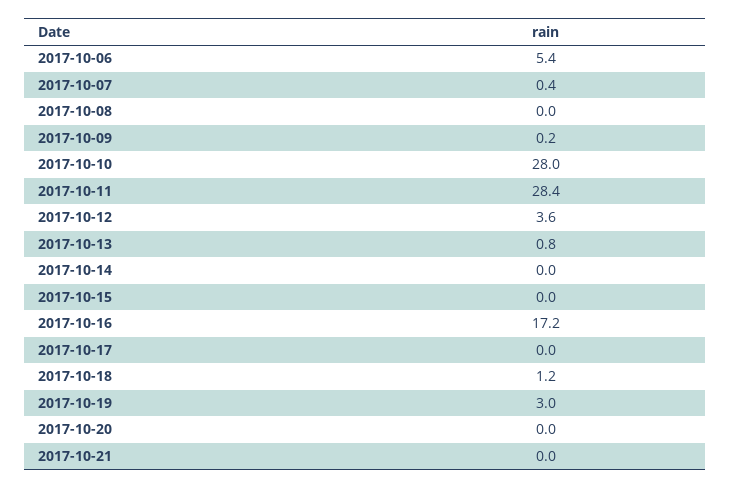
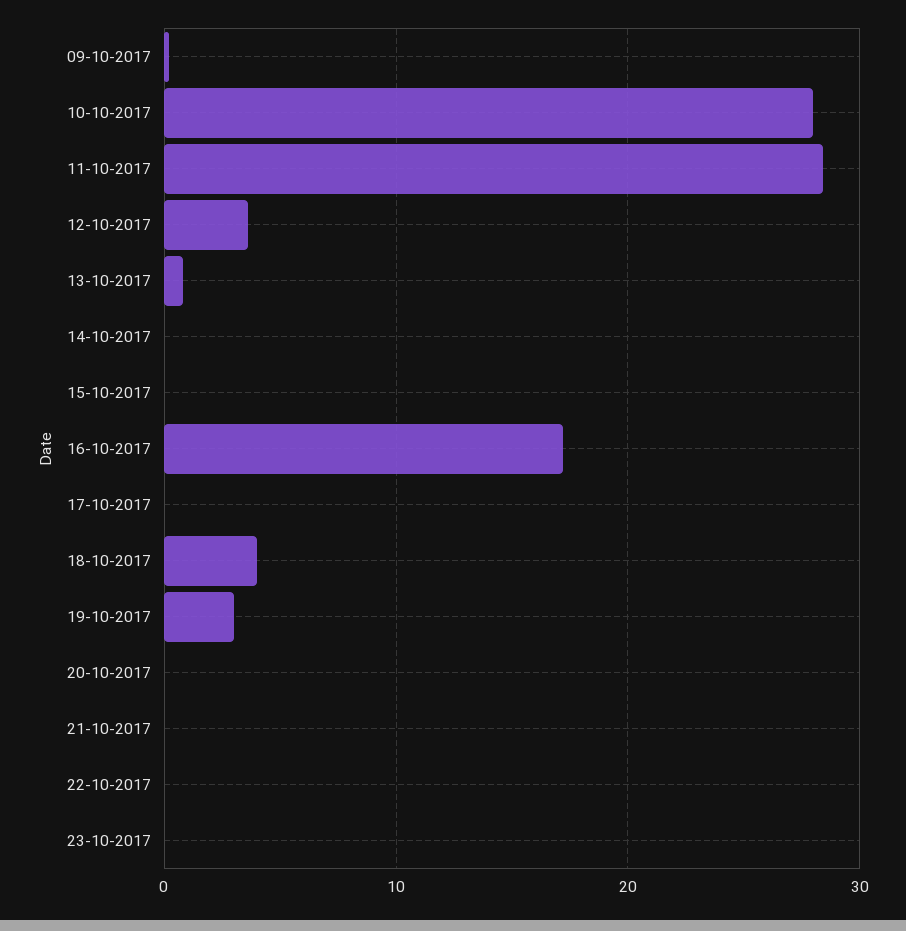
2017-10-06: 5.4 -> none
2017-10-07: 0.4 -> none
2017-10-08: 0 -> none
2017-10-18: 1.2 -> 4
22-10-2017: none -> 0
23-10-2017: none -> 0

